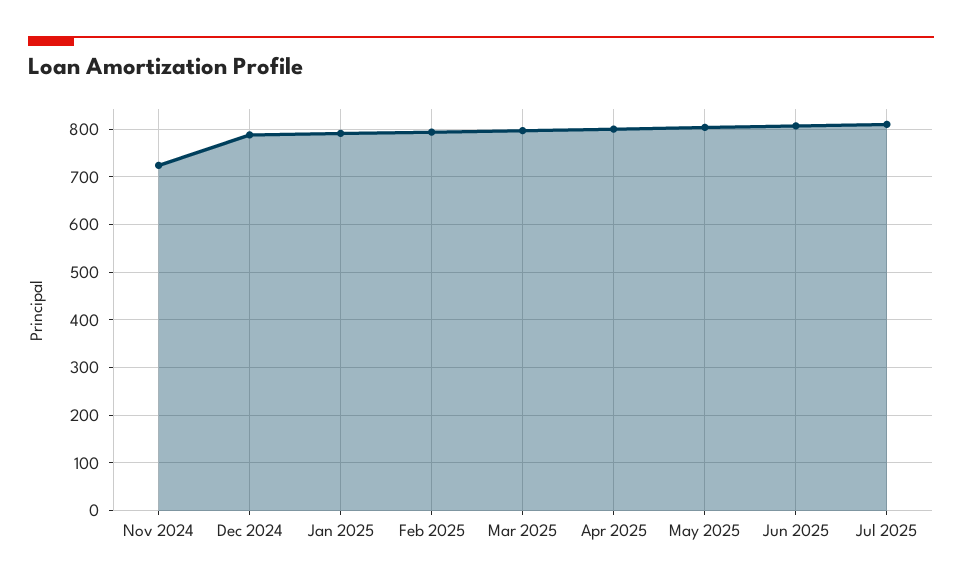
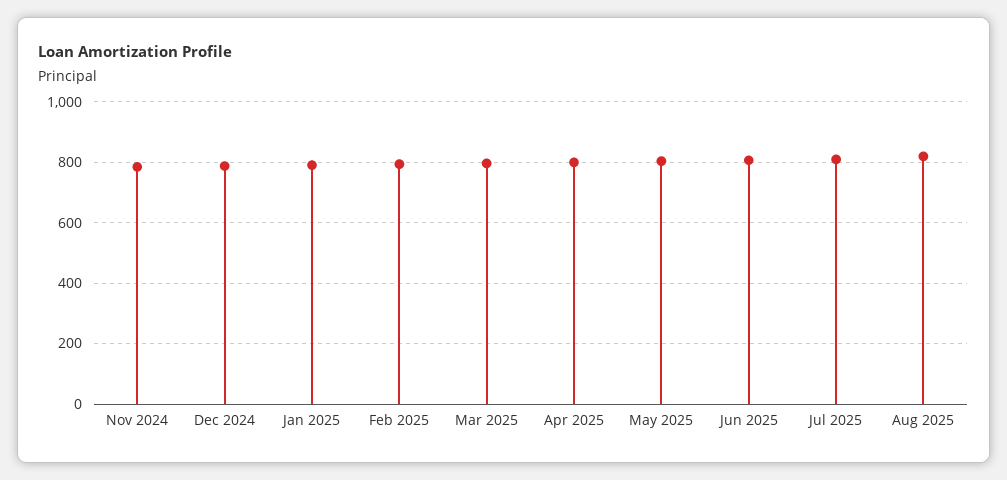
Nov 2024: 720 -> 780
Aug 2025: none -> 820

